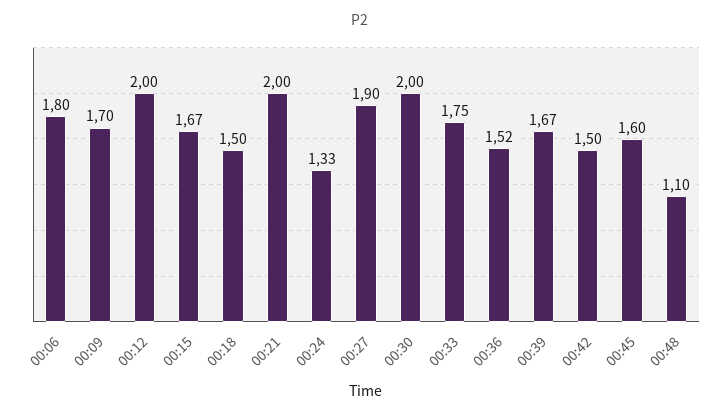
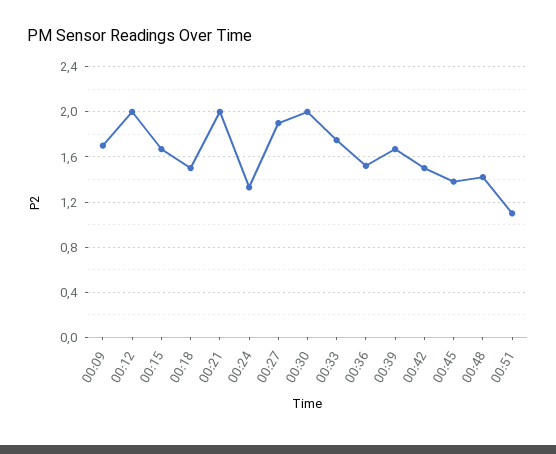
00:06: 1.8 -> none
00:45: 1.6 -> 1.4
00:48: 1.1 -> 1.4
00:51: none -> 1.1

